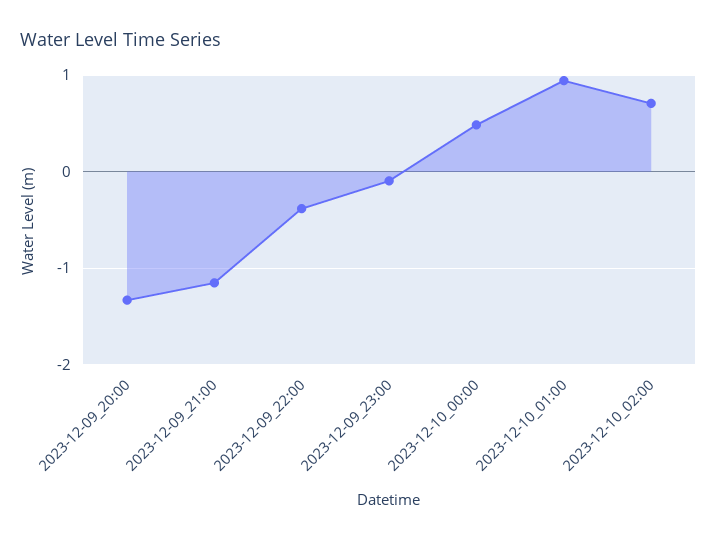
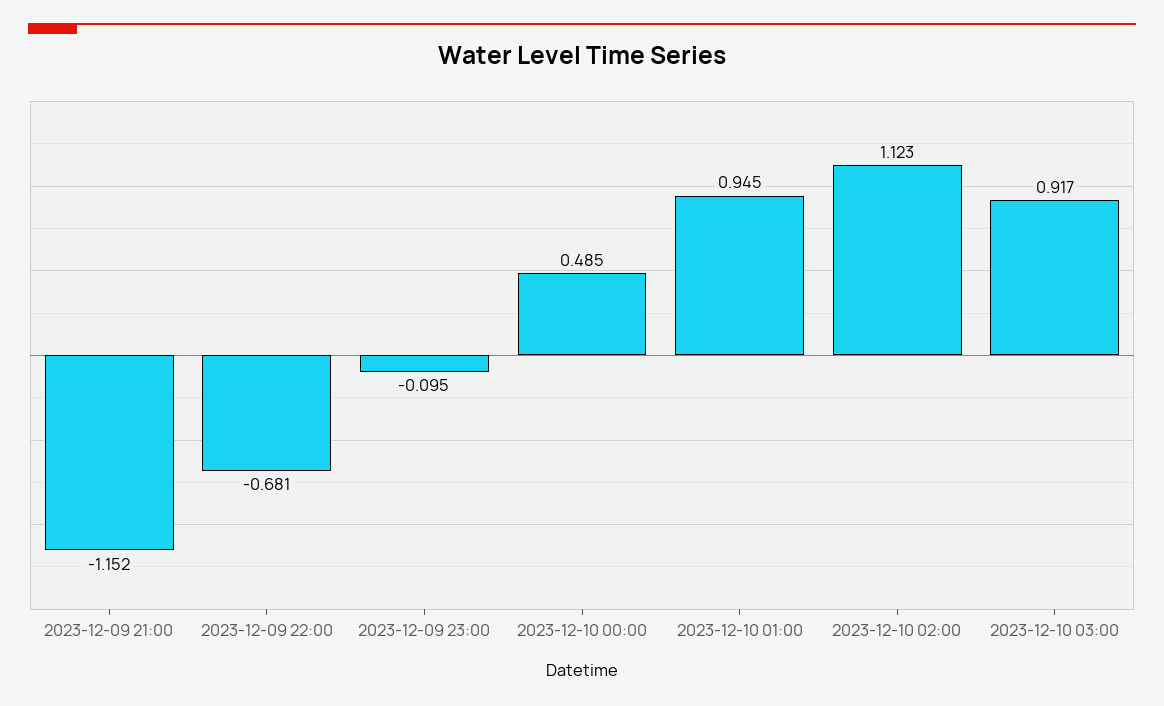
2023-12-09_20:00: -1.3 -> none
2023-12-09_22:00: -0.4 -> -0.681
2023-12-10_02:00: 0.7 -> 1.123
2023-12-10 03:00: none -> 0.917

